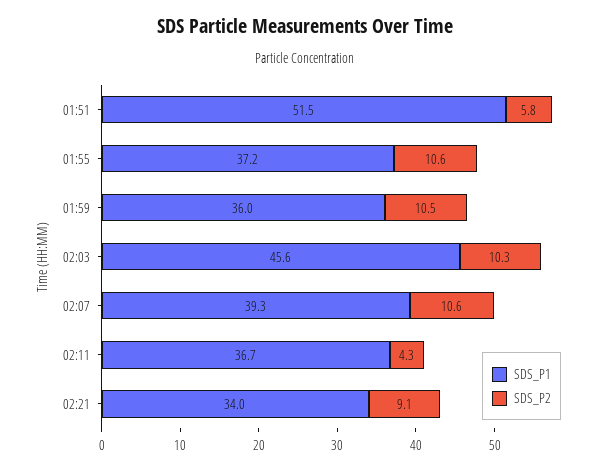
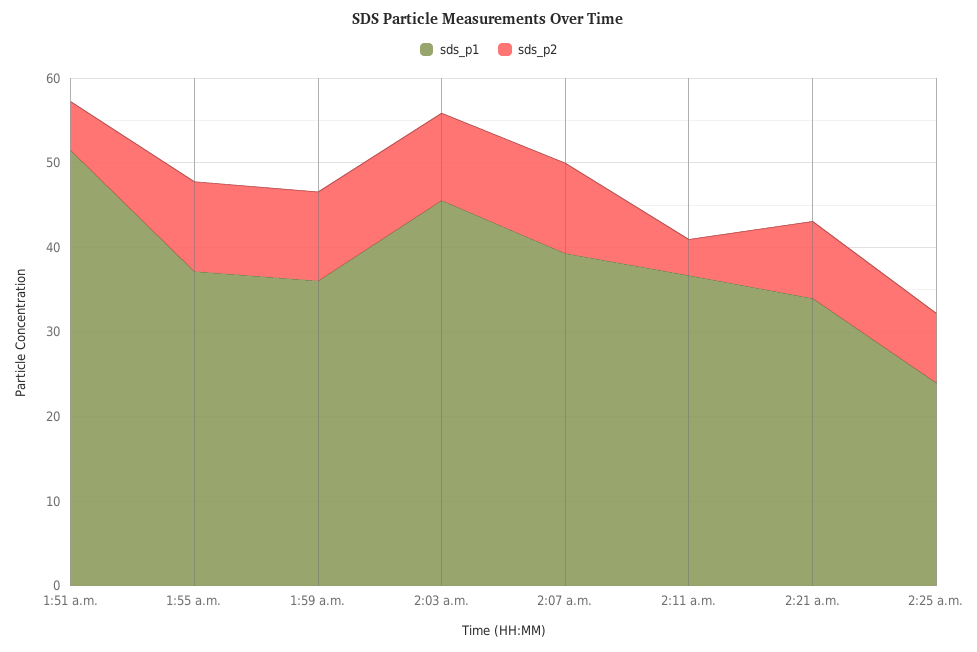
SDS_P1, 2:25 a.m.: none -> 24
SDS_P2, 2:25 a.m.: none -> 8

